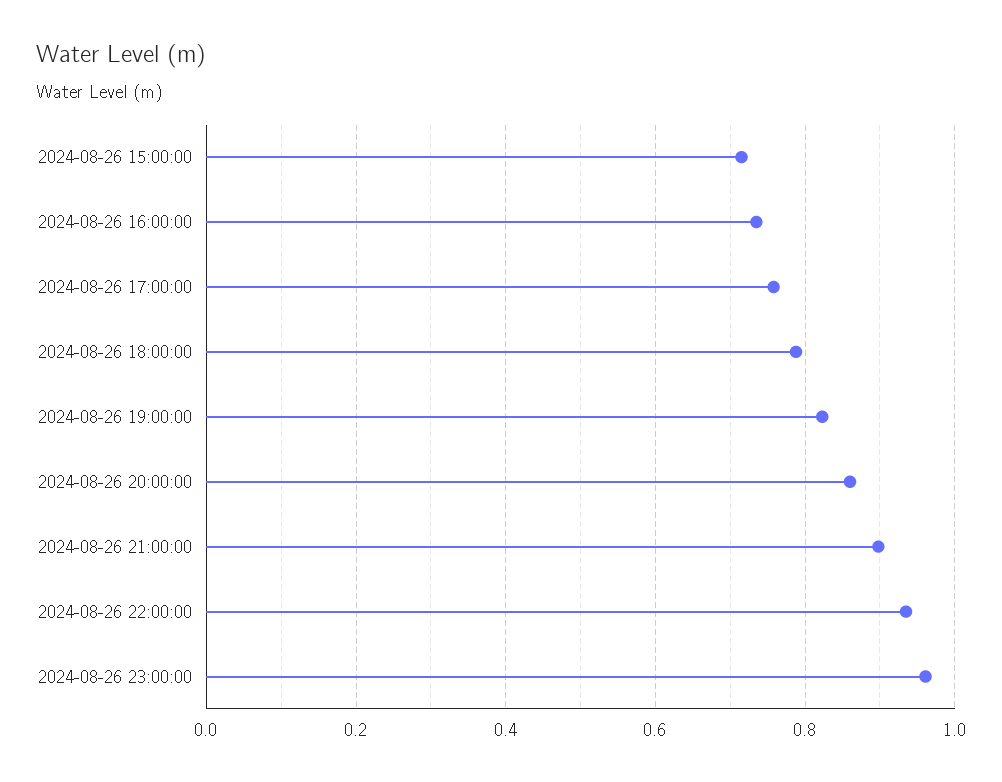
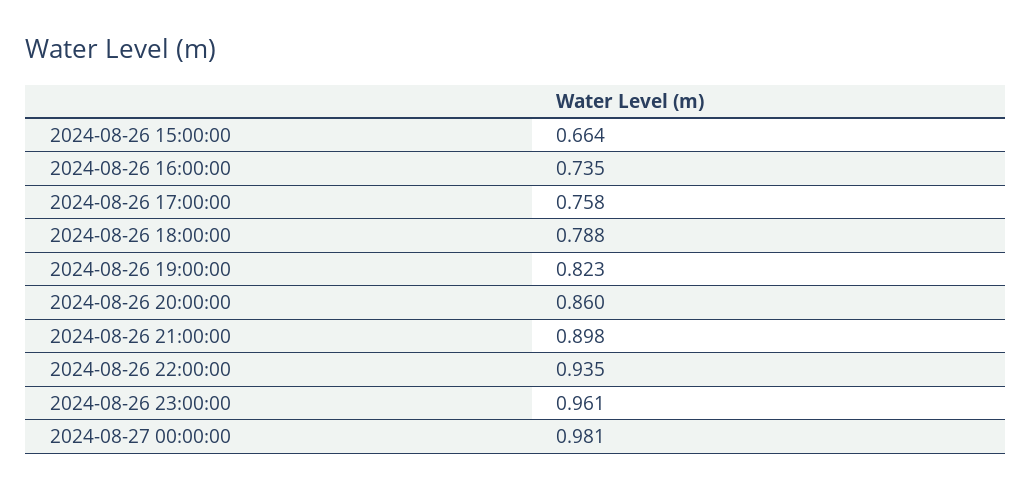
2024-08-26 15:00:00: 0.72 -> 0.664
2024-08-27 00:00:00: none -> 0.981

